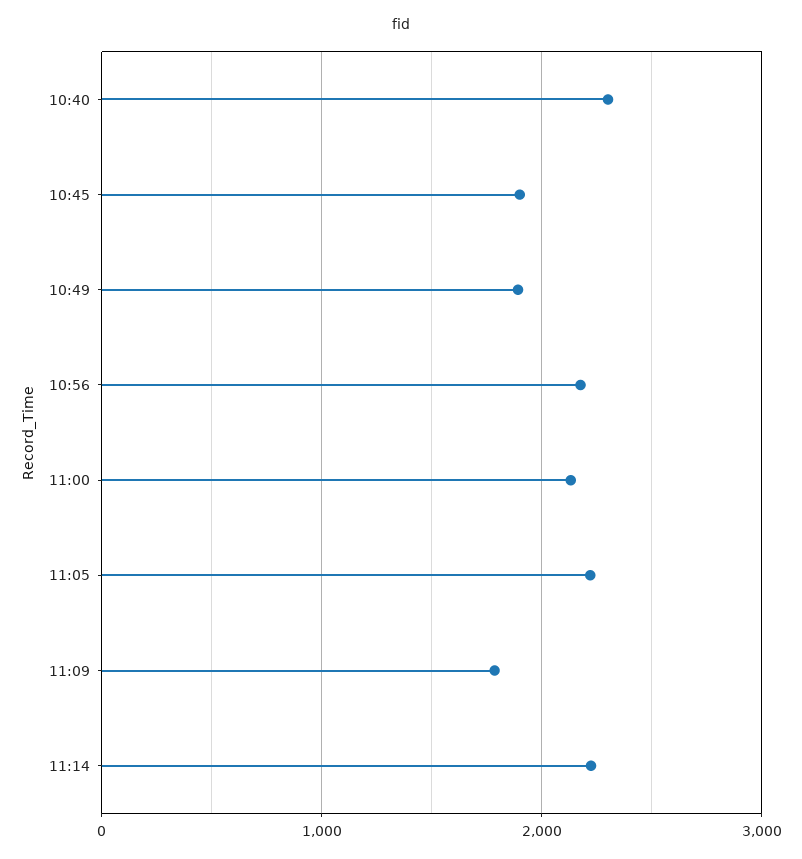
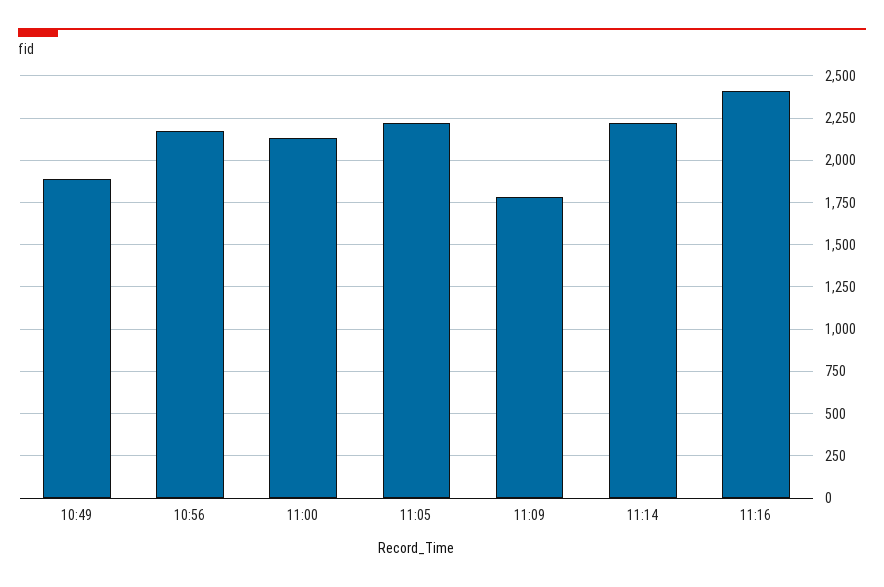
10:40: 2300 -> none
10:45: 1900 -> none
11:16: none -> 2400

